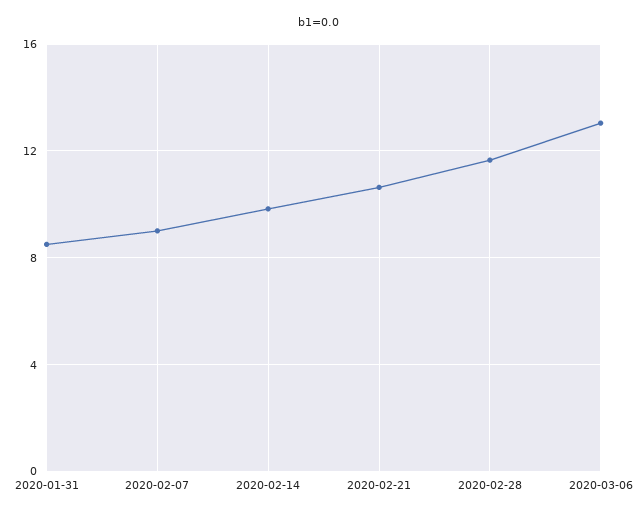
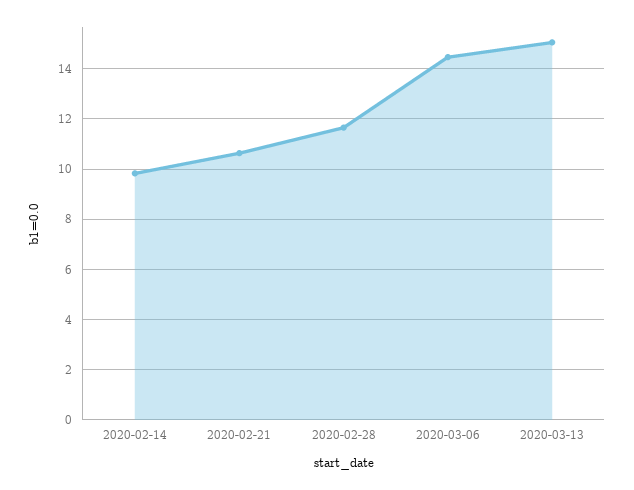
2020-01-31: 8.5 -> none
2020-02-07: 9 -> none
2020-03-06: 13 -> 14.5
2020-03-13: none -> 15

